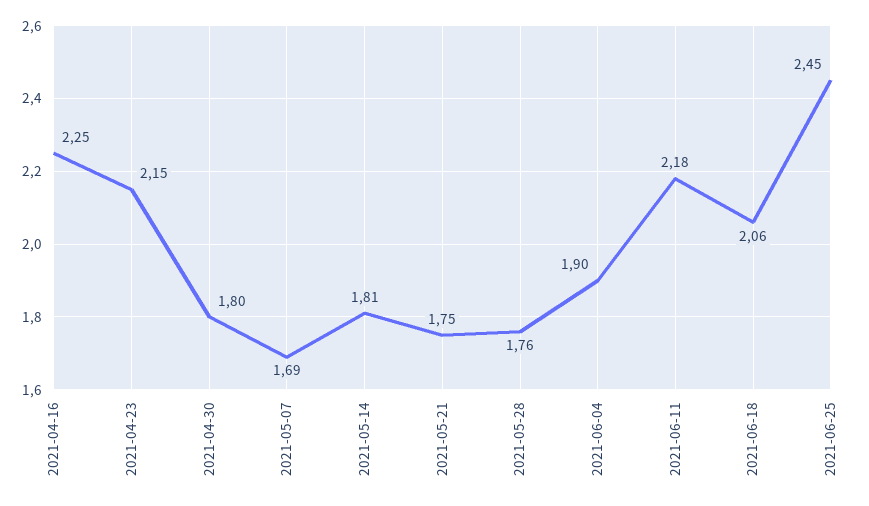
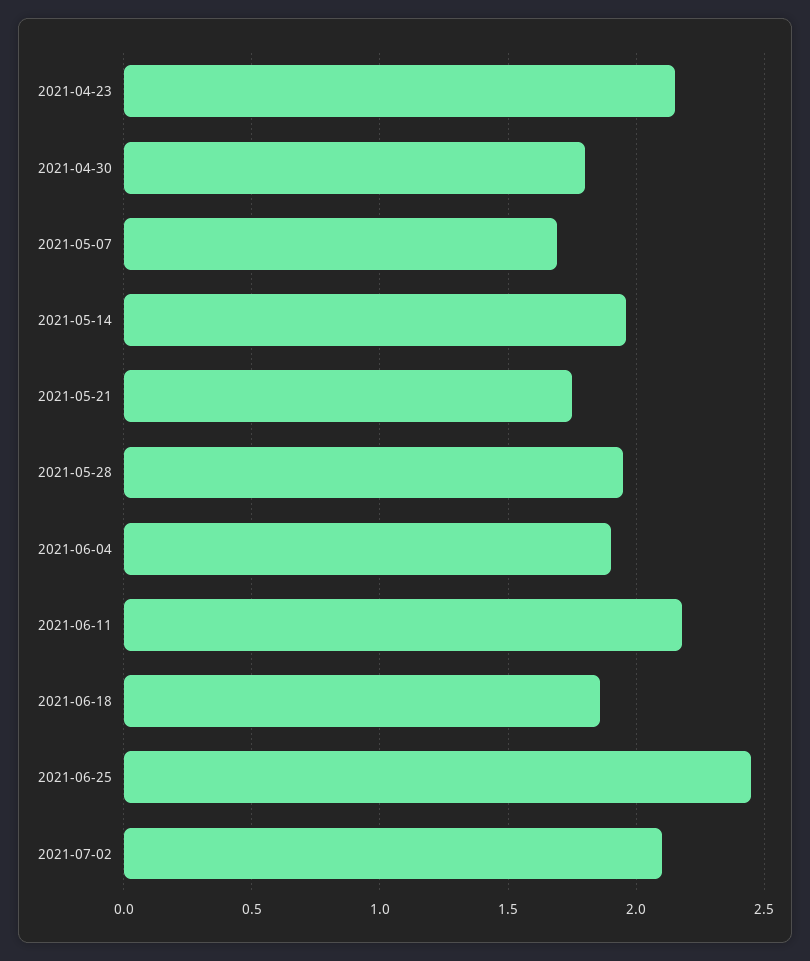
2021-04-16: 2.25 -> none
2021-05-14: 1.81 -> 1.95
2021-05-28: 1.76 -> 1.95
2021-06-18: 2.06 -> 1.85
2021-07-02: none -> 2.1

